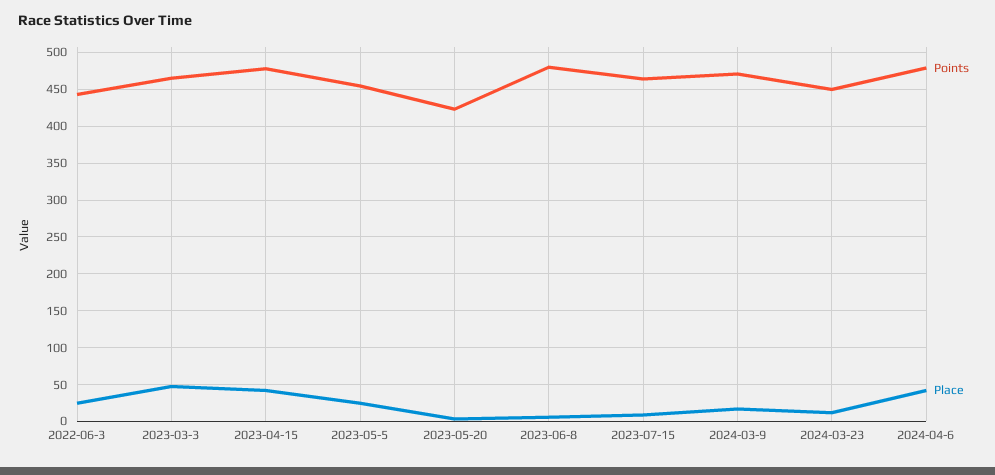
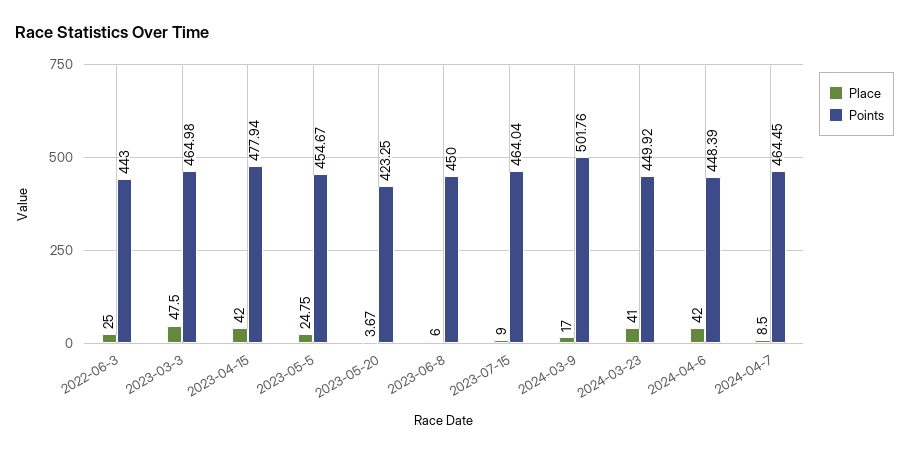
Points, 2023-06-8: 480 -> 450
Points, 2024-03-9: 470 -> 501.76
Place, 2024-03-23: 10 -> 41
Points, 2024-04-6: 480 -> 448.39
Place, 2024-04-7: none -> 8.5
Points, 2024-04-7: none -> 464.45

